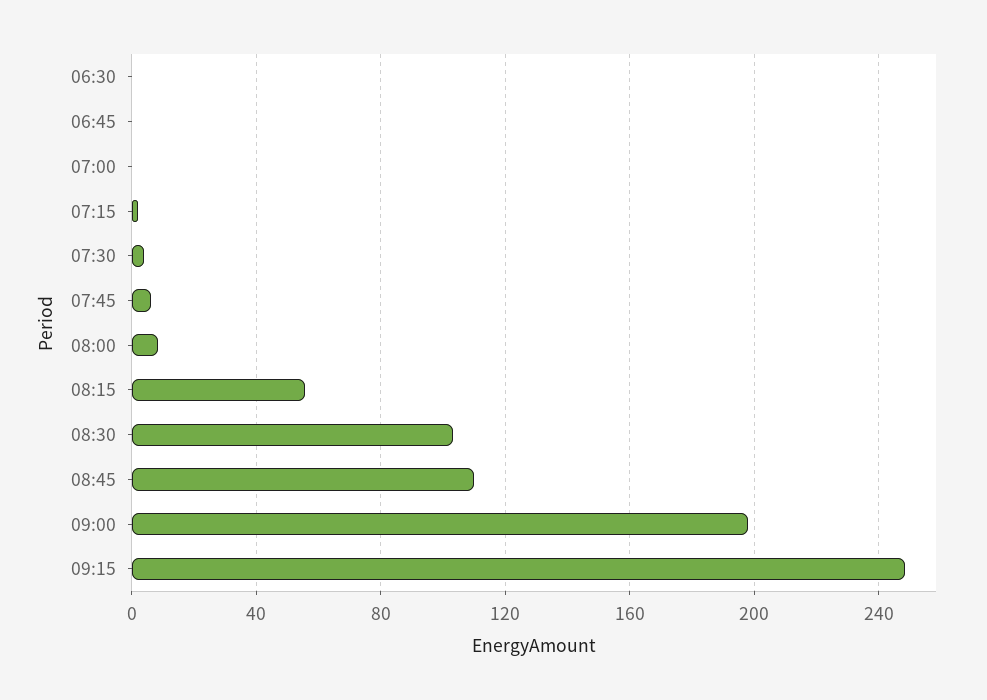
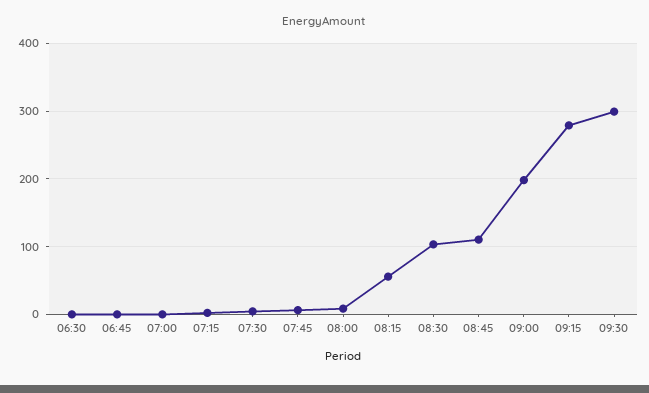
09:15: 250 -> 280
09:30: none -> 300

